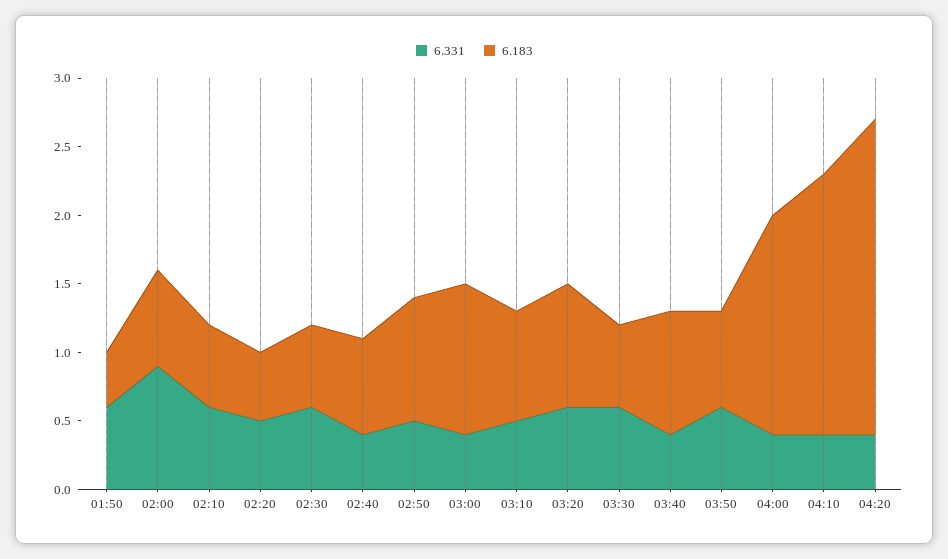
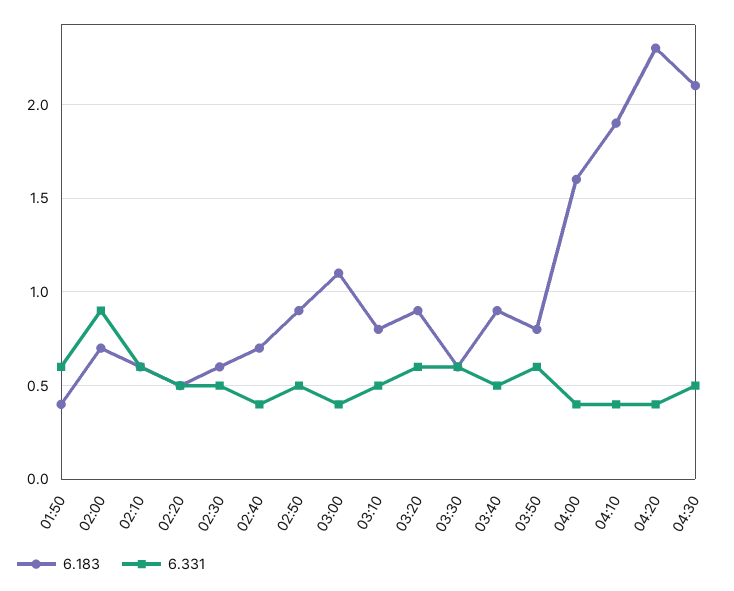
6.331, 02:30: 0.6 -> 0.5
6.331, 03:40: 0.4 -> 0.5
6.183, 03:50: 0.7 -> 0.8
6.183, 04:30: none -> 2.1
6.331, 04:30: none -> 0.5

